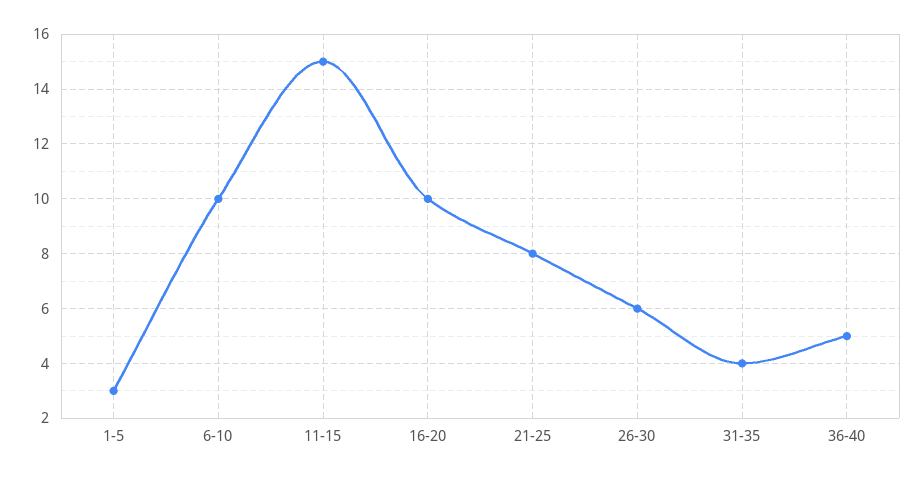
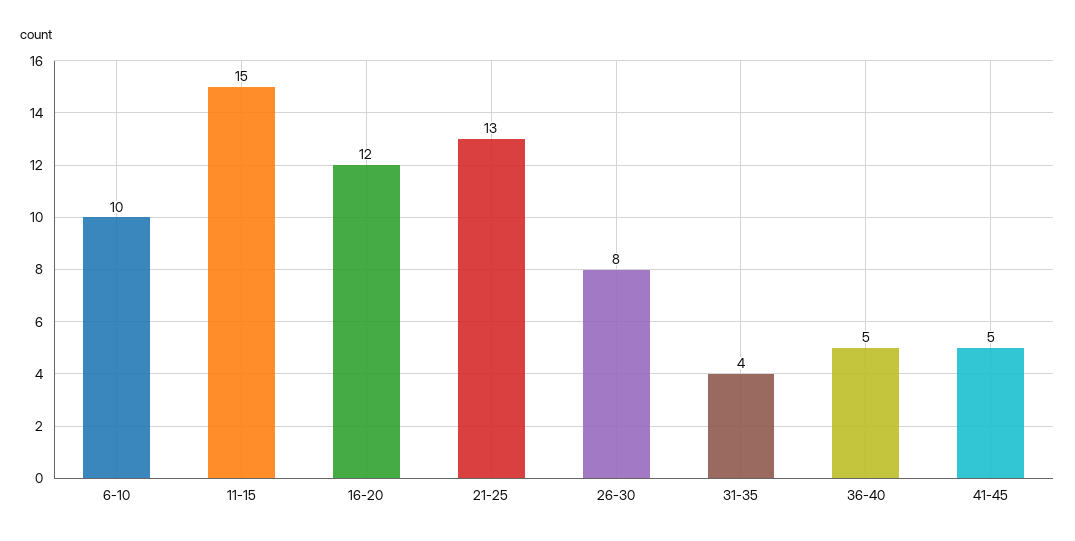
1-5: 3 -> none
16-20: 10 -> 12
21-25: 8 -> 13
26-30: 6 -> 8
41-45: none -> 5

